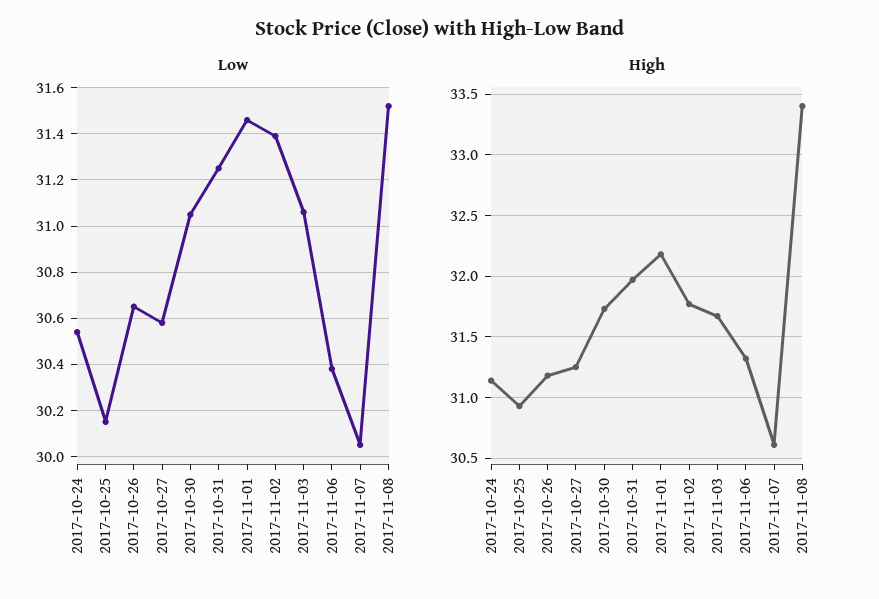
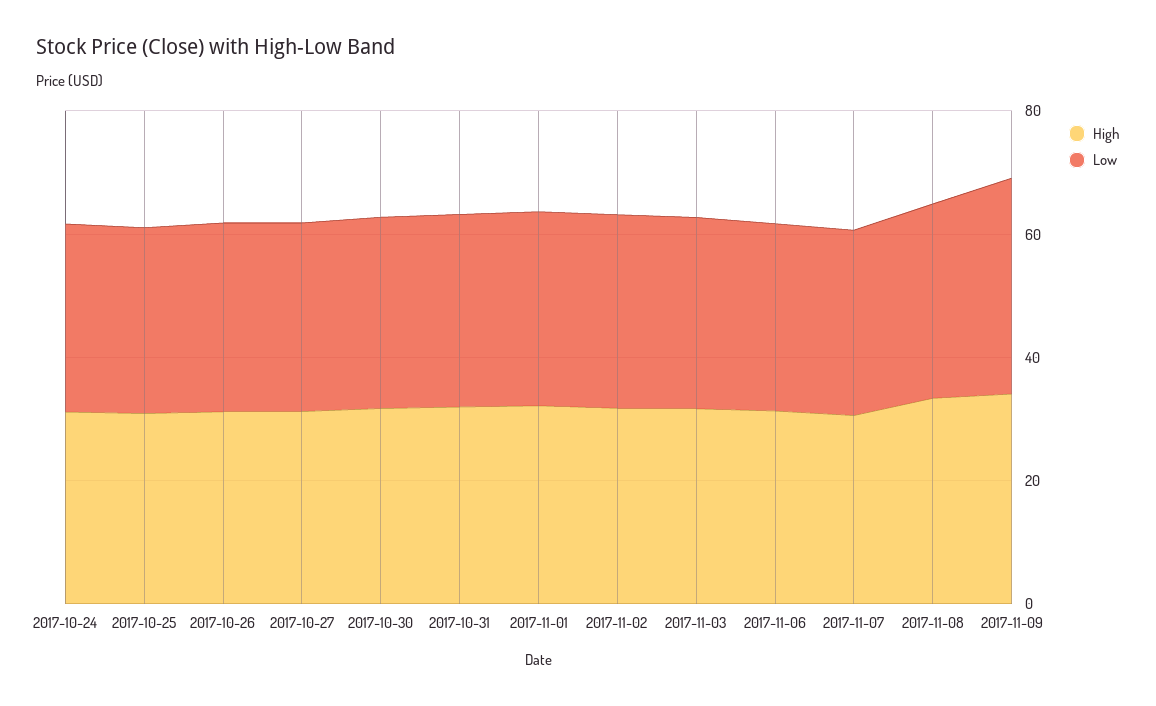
High, 2017-11-09: none -> 35
Low, 2017-11-09: none -> 35

